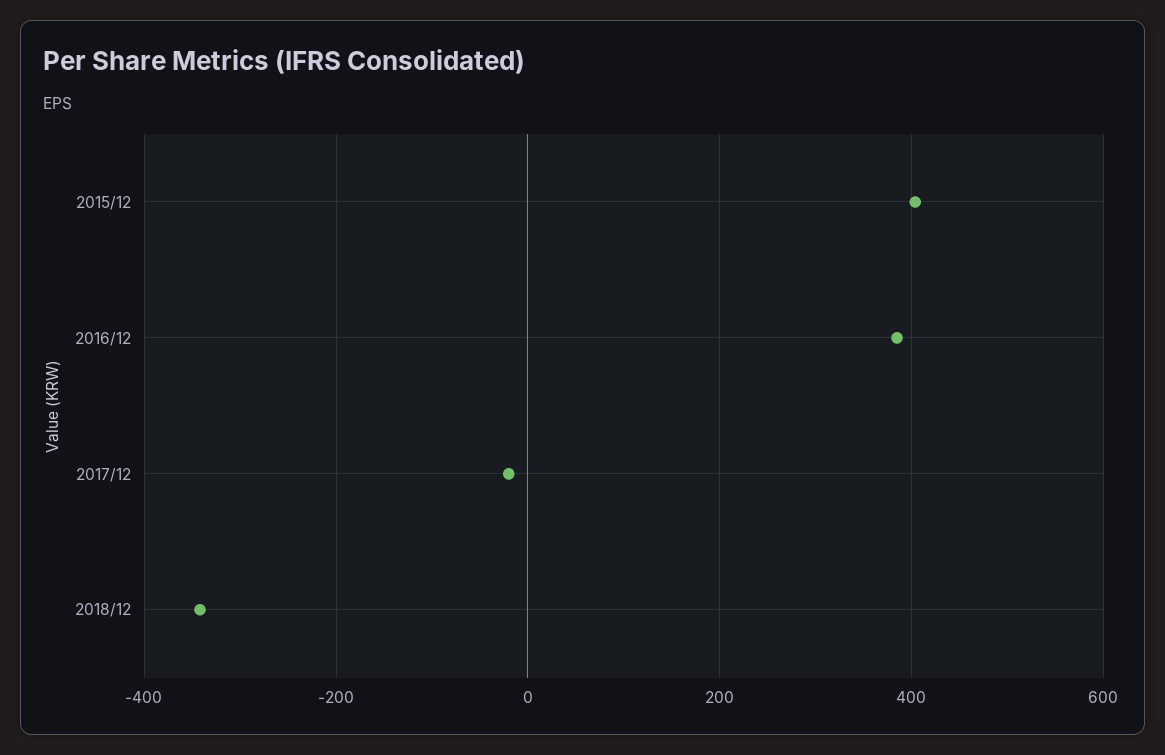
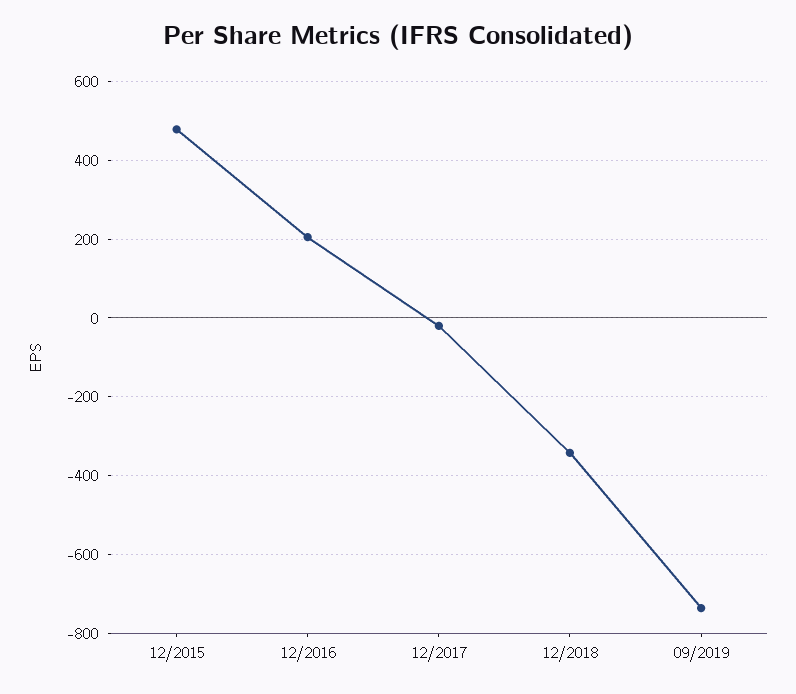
2015/12: 400 -> 480
2016/12: 380 -> 200
09/2019: none -> -740

